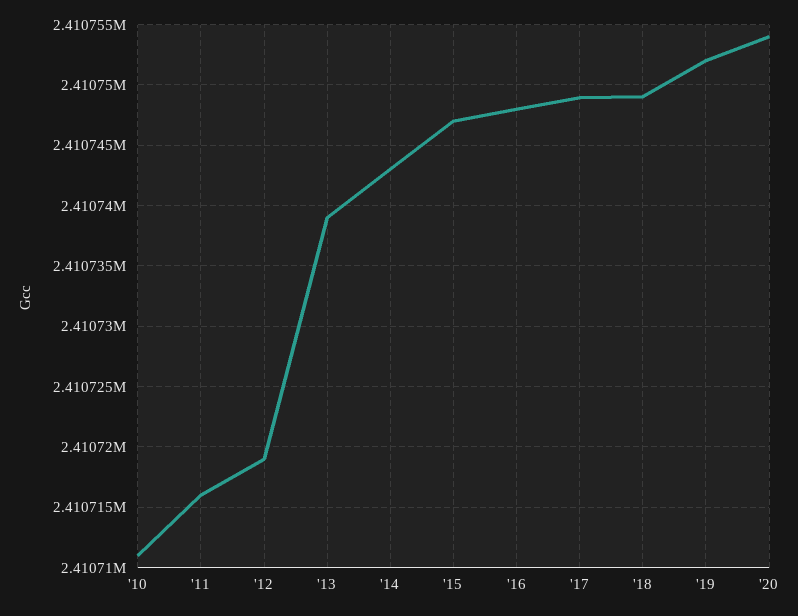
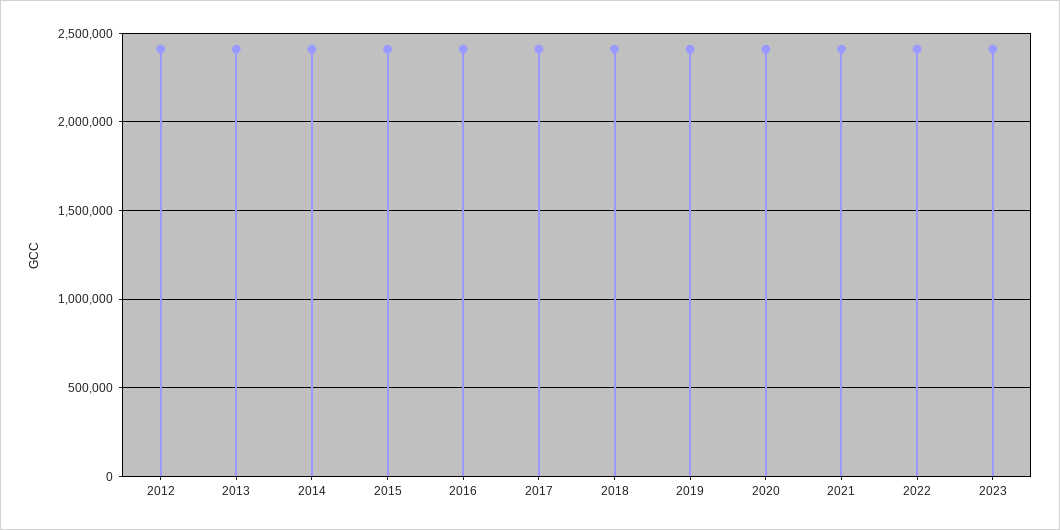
'10: 2410711 -> none
'11: 2410716 -> none
2021: none -> 2400000
2022: none -> 2400000
2023: none -> 2400000

